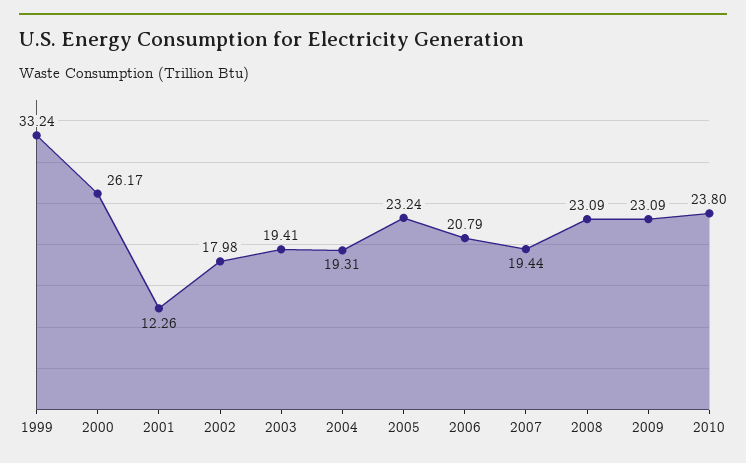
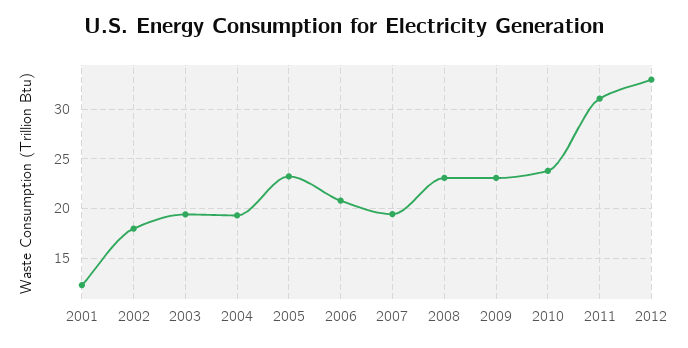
1999: 33.24 -> none
2000: 26.17 -> none
2011: none -> 31
2012: none -> 33

